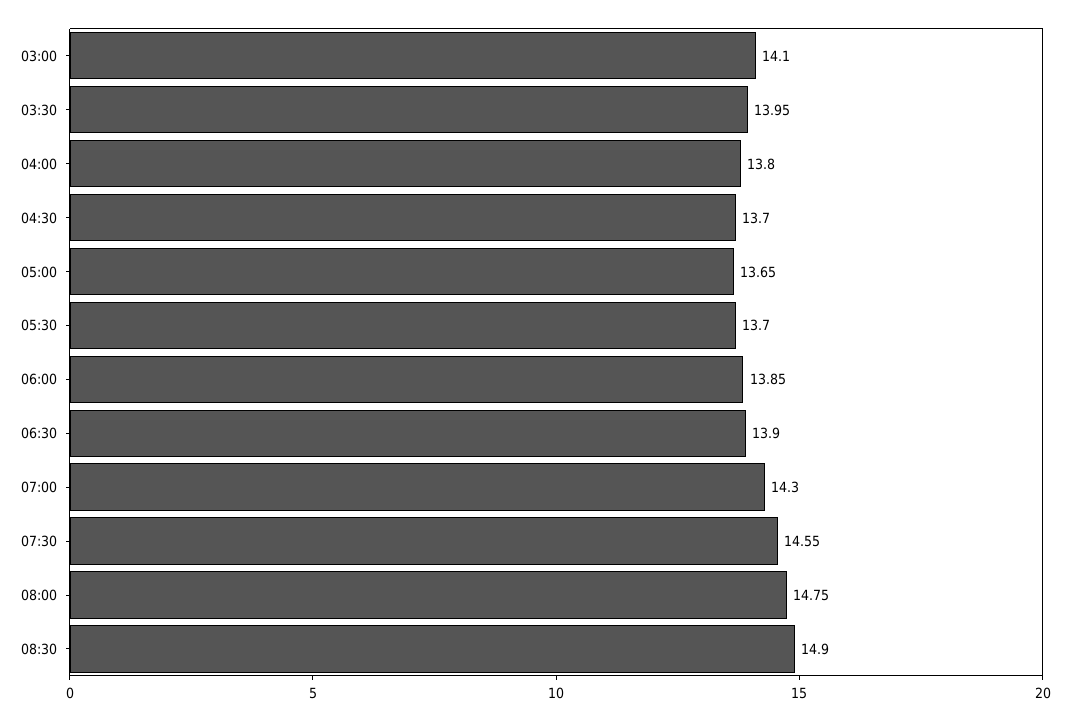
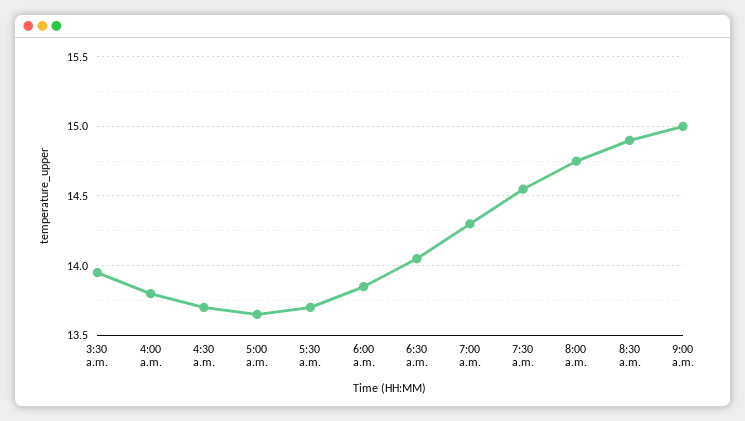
03:00: 14.1 -> none
06:30: 13.9 -> 14.05
9:00 a.m.: none -> 15

